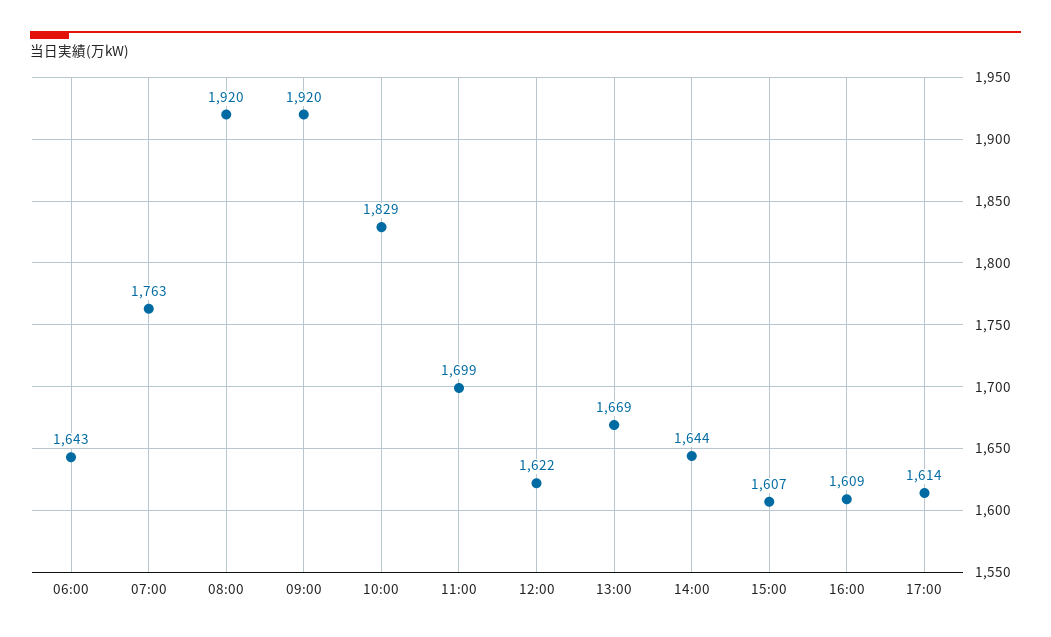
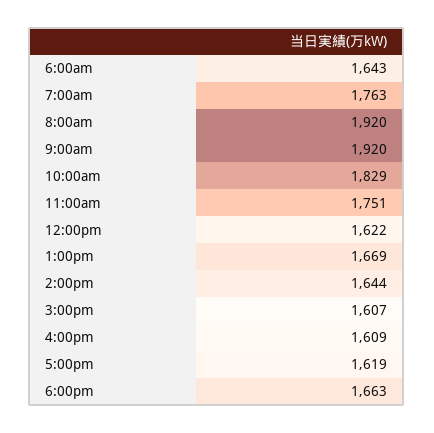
11:00: 1699 -> 1751
17:00: 1614 -> 1619
6:00pm: none -> 1663

